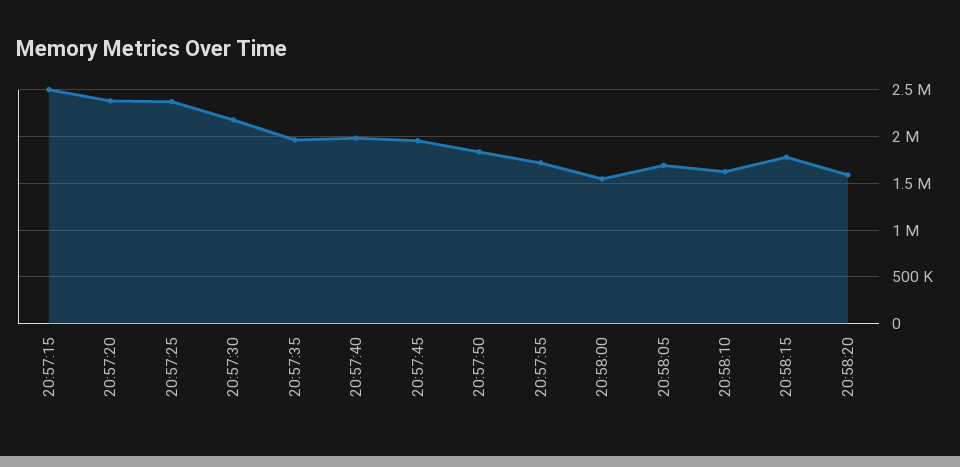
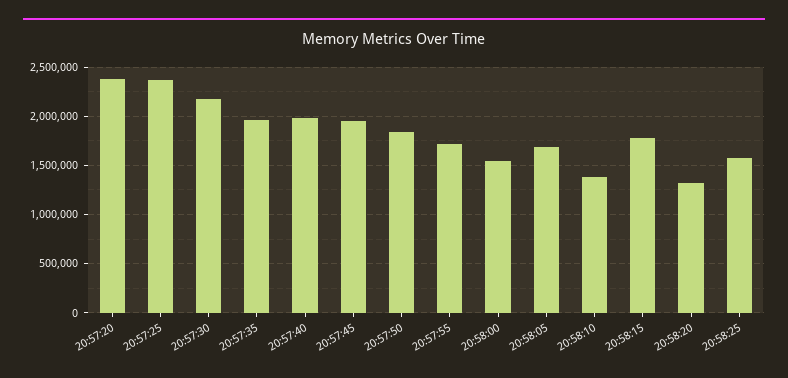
20:57:15: 2500000 -> none
20:58:10: 1600000 -> 1400000
20:58:20: 1600000 -> 1300000
20:58:25: none -> 1600000

